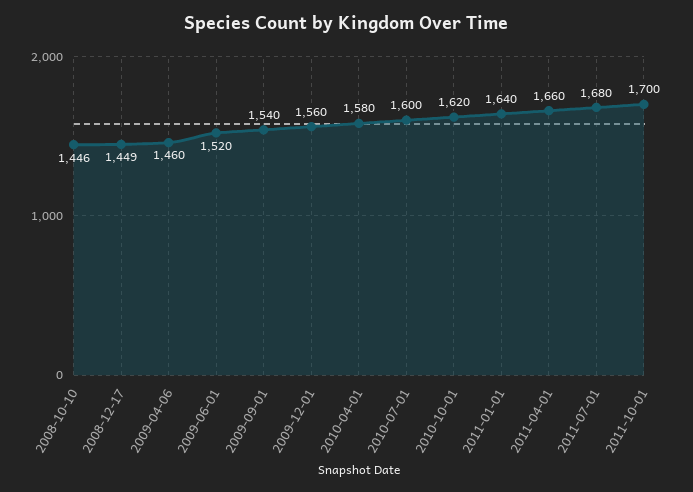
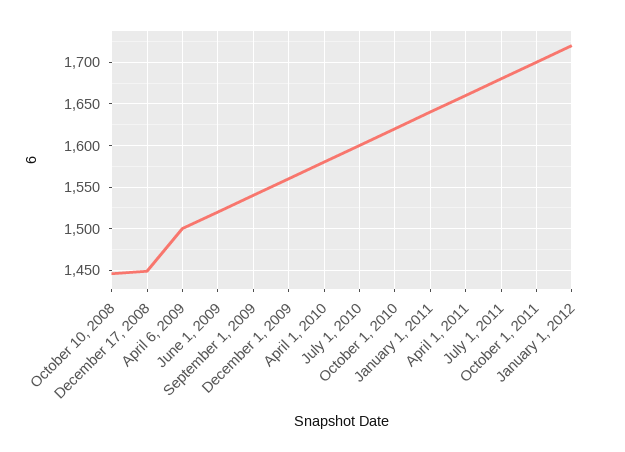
2009-04-06: 1460 -> 1500
January 1, 2012: none -> 1720

